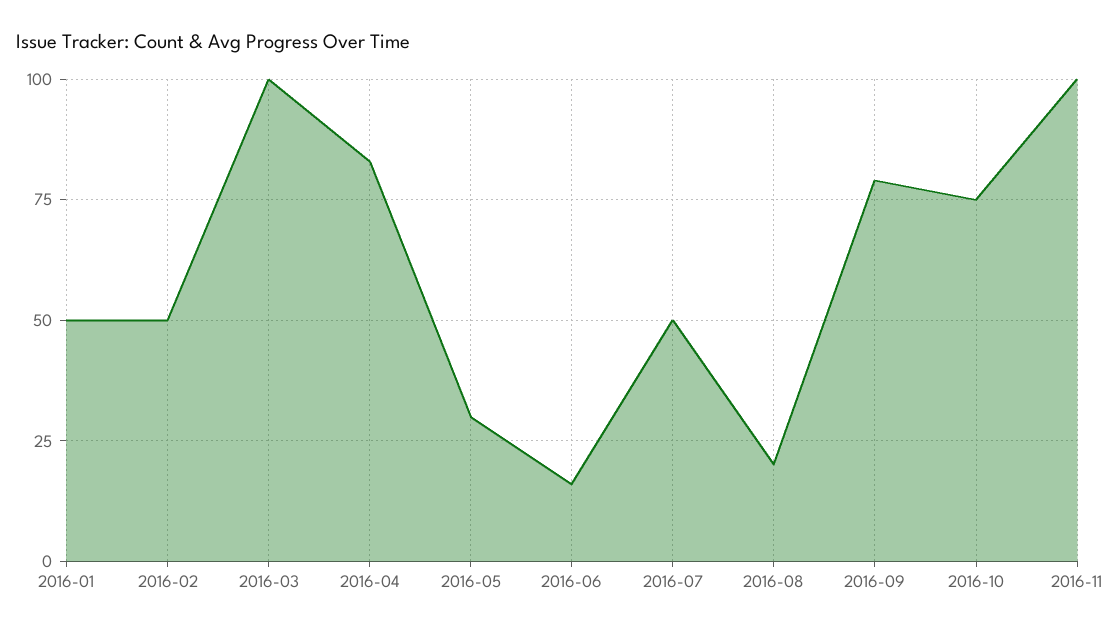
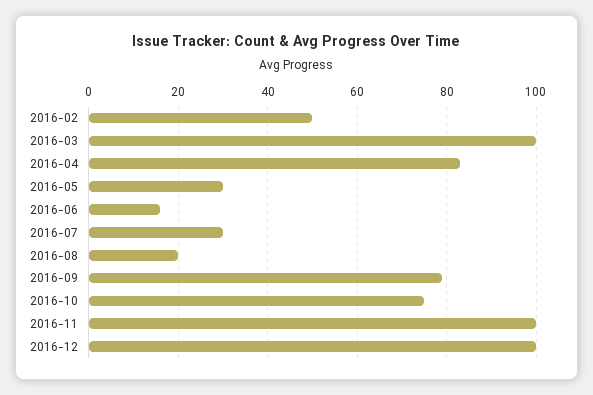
2016-01: 50 -> none
2016-07: 50 -> 30
2016-12: none -> 100

